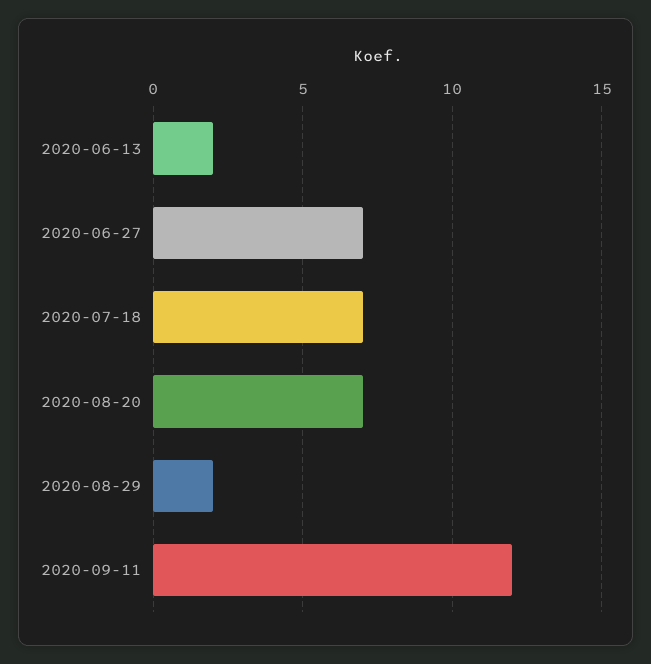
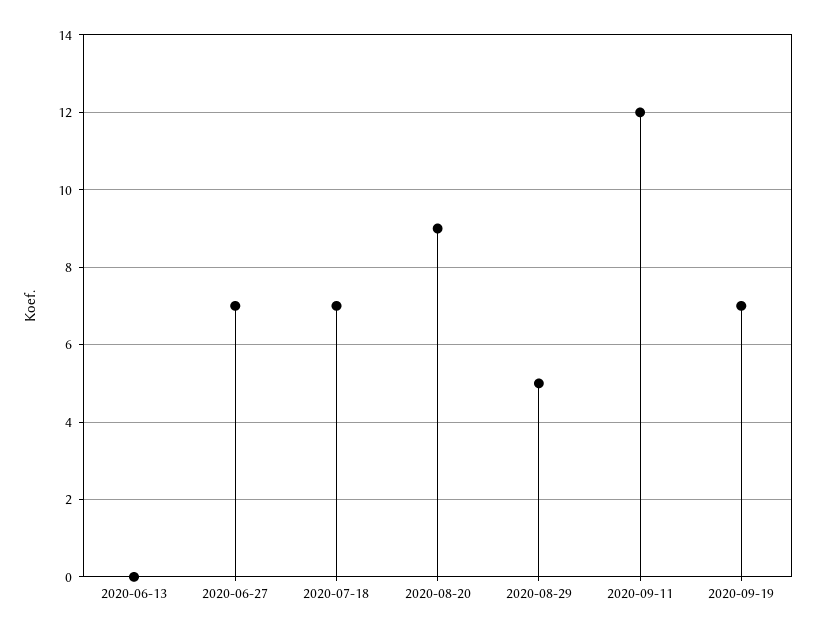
2020-06-13: 2 -> 0
2020-08-20: 7 -> 9
2020-08-29: 2 -> 5
2020-09-19: none -> 7

